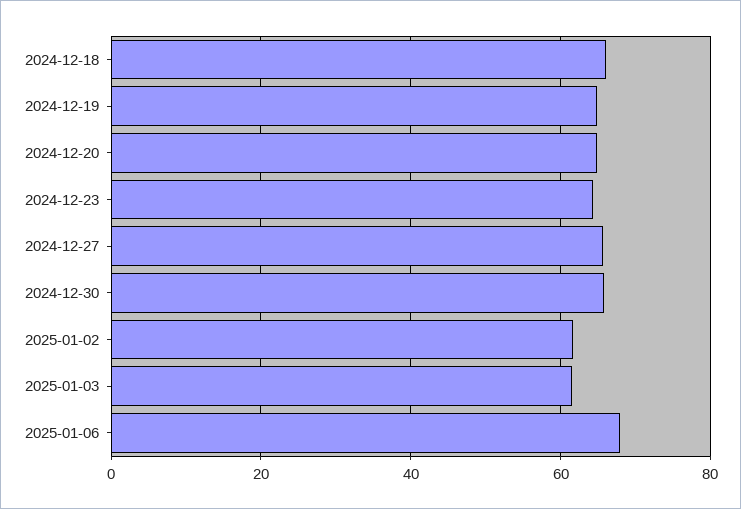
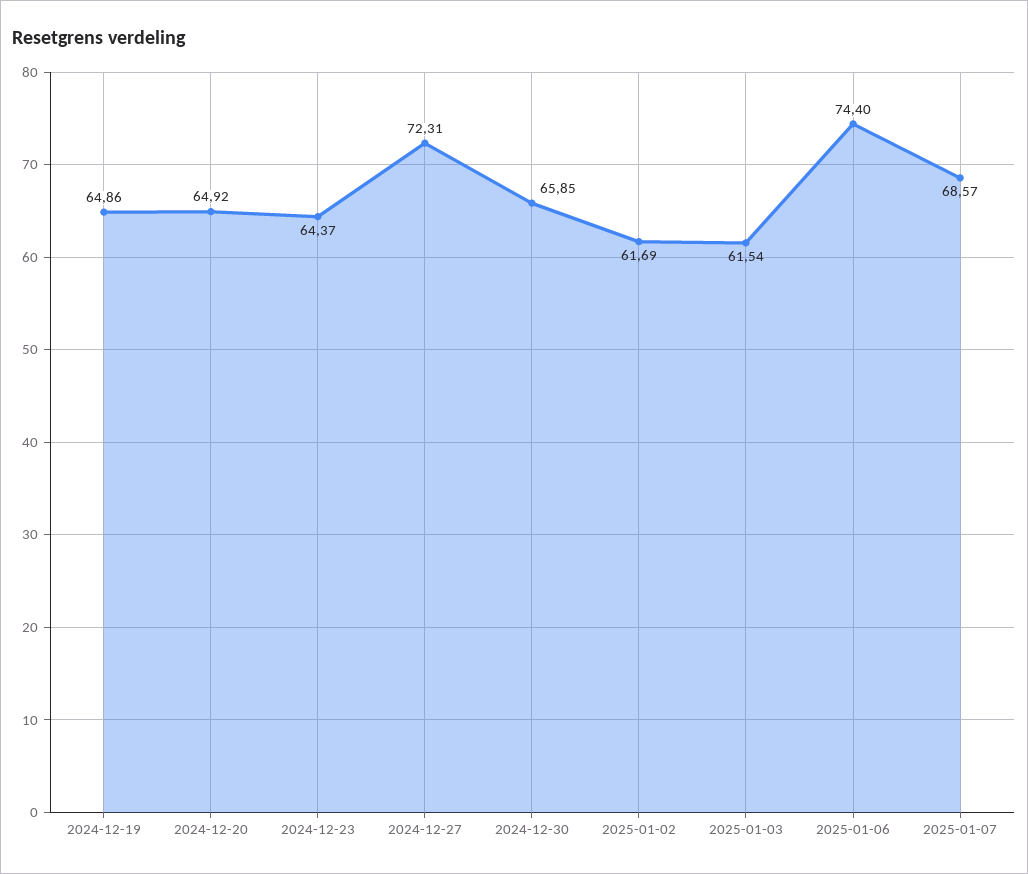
2024-12-18: 66 -> none
2024-12-27: 66 -> 72.31
2025-01-06: 68 -> 74.4
2025-01-07: none -> 68.57

